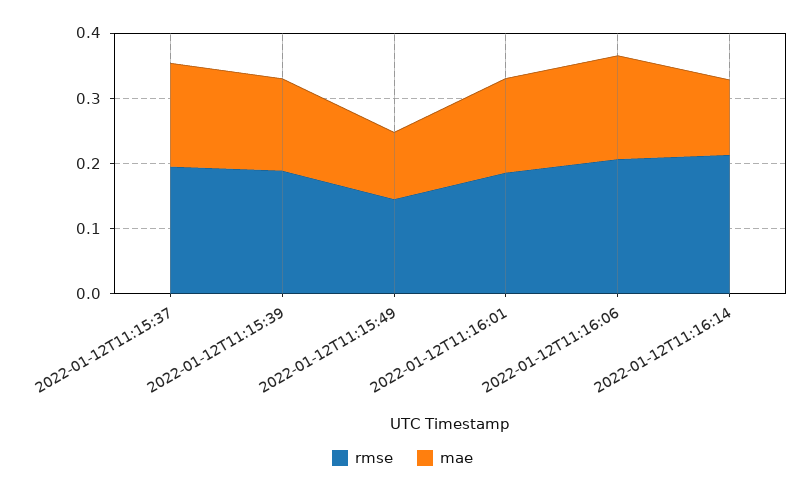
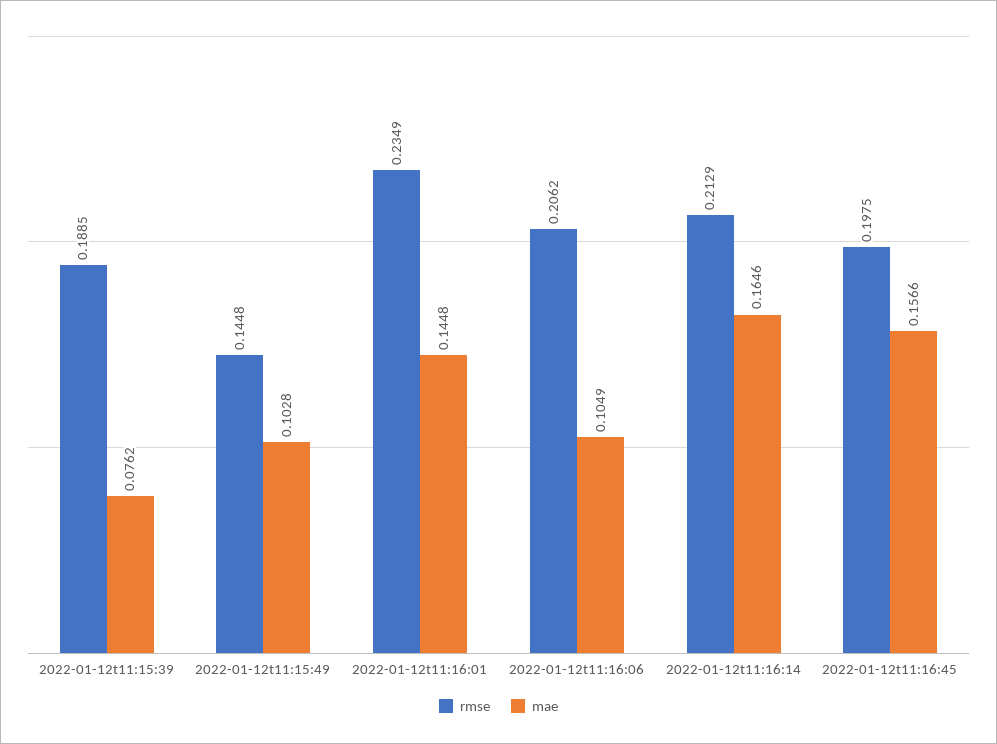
rmse, 2022-01-12T11:15:37: 0.2 -> none
mae, 2022-01-12T11:15:37: 0.16 -> none
mae, 2022-01-12T11:15:39: 0.14 -> 0.0762
rmse, 2022-01-12T11:16:01: 0.18 -> 0.2349
mae, 2022-01-12T11:16:06: 0.16 -> 0.1049
mae, 2022-01-12T11:16:14: 0.12 -> 0.1646
rmse, 2022-01-12t11:16:45: none -> 0.1975
mae, 2022-01-12t11:16:45: none -> 0.1566

